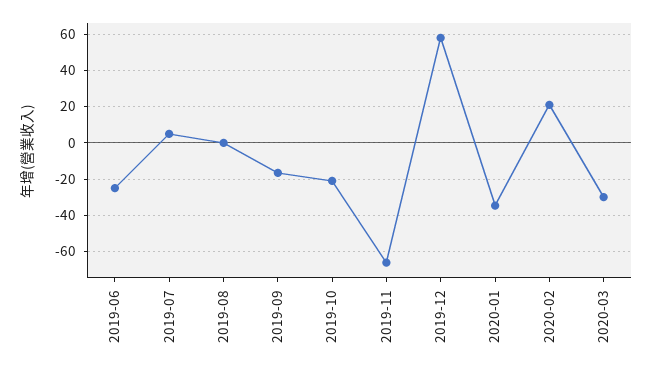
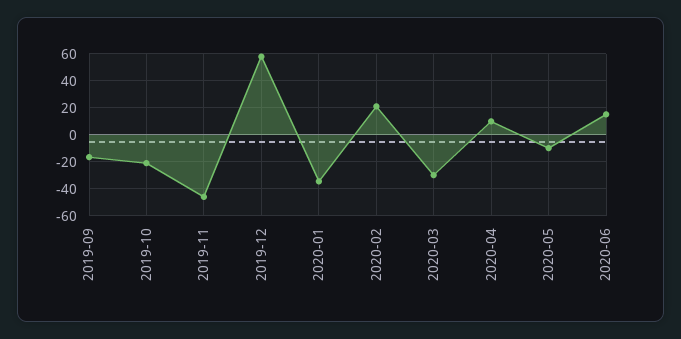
2019-06: -25 -> none
2019-07: 5 -> none
2019-08: 0 -> none
2019-11: -65 -> -45
2020-04: none -> 10
2020-05: none -> -10
2020-06: none -> 15

